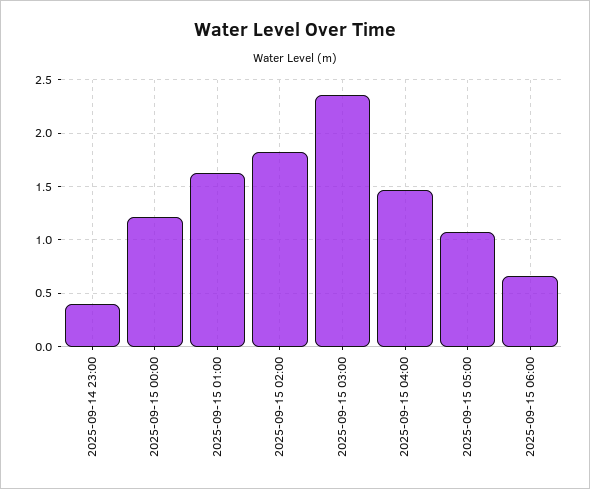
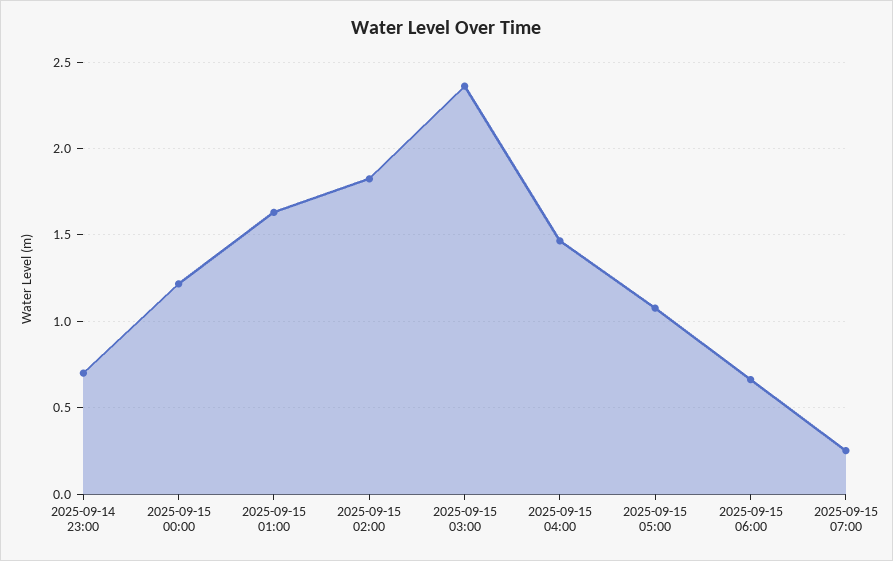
2025-09-14 23:00: 0.4 -> 0.7
2025-09-15 07:00: none -> 0.25

